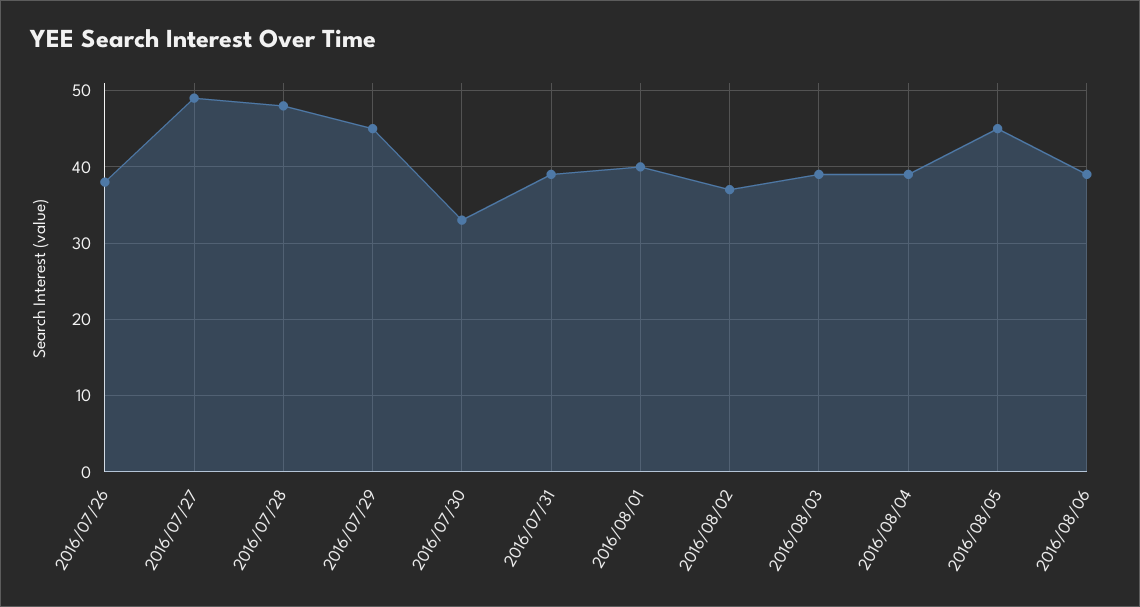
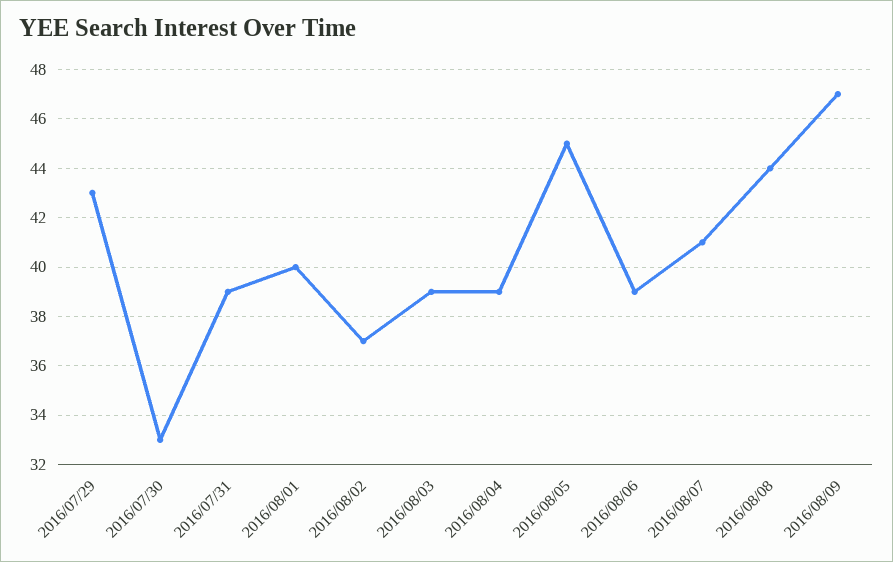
2016/07/26: 38 -> none
2016/07/27: 49 -> none
2016/07/28: 48 -> none
2016/07/29: 45 -> 43
2016/08/07: none -> 41
2016/08/08: none -> 44
2016/08/09: none -> 47

